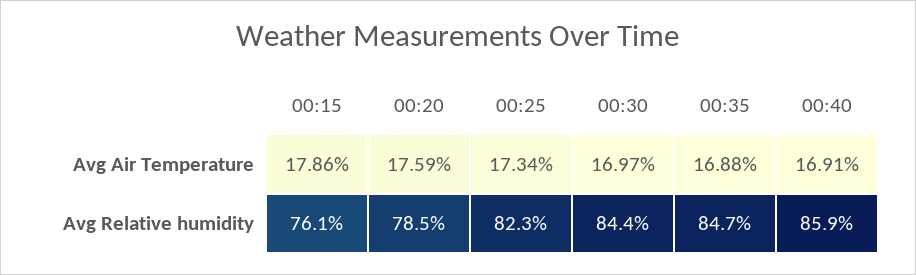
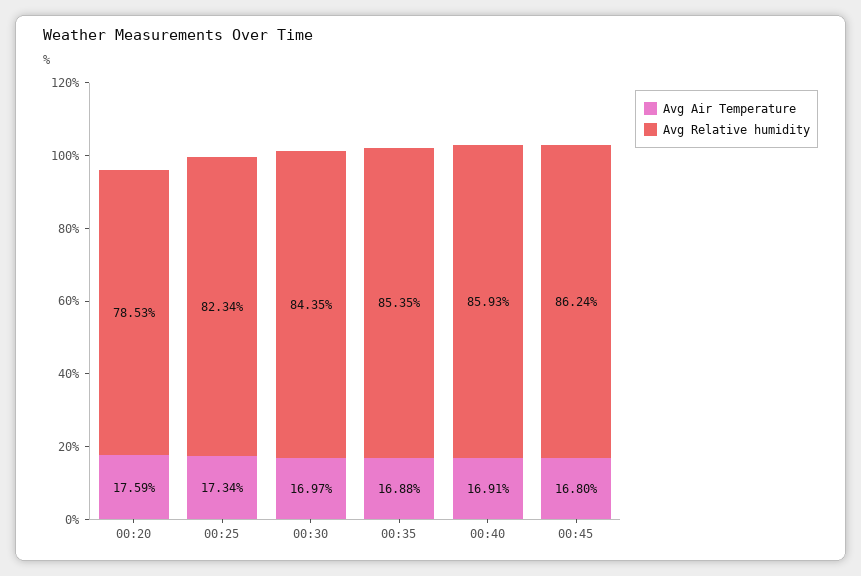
Avg Air Temperature, 00:15: 17.86 -> none
Avg Relative humidity, 00:15: 76.1 -> none
Avg Relative humidity, 00:35: 84.7 -> 85.35
Avg Air Temperature, 00:45: none -> 16.8
Avg Relative humidity, 00:45: none -> 86.24

